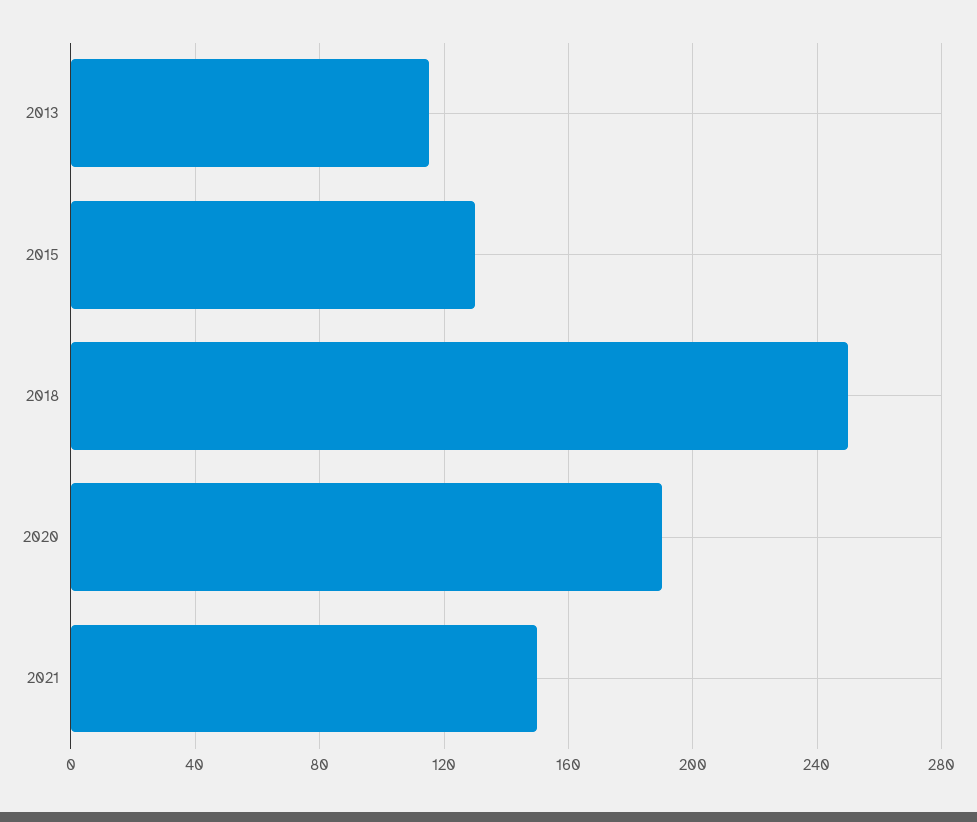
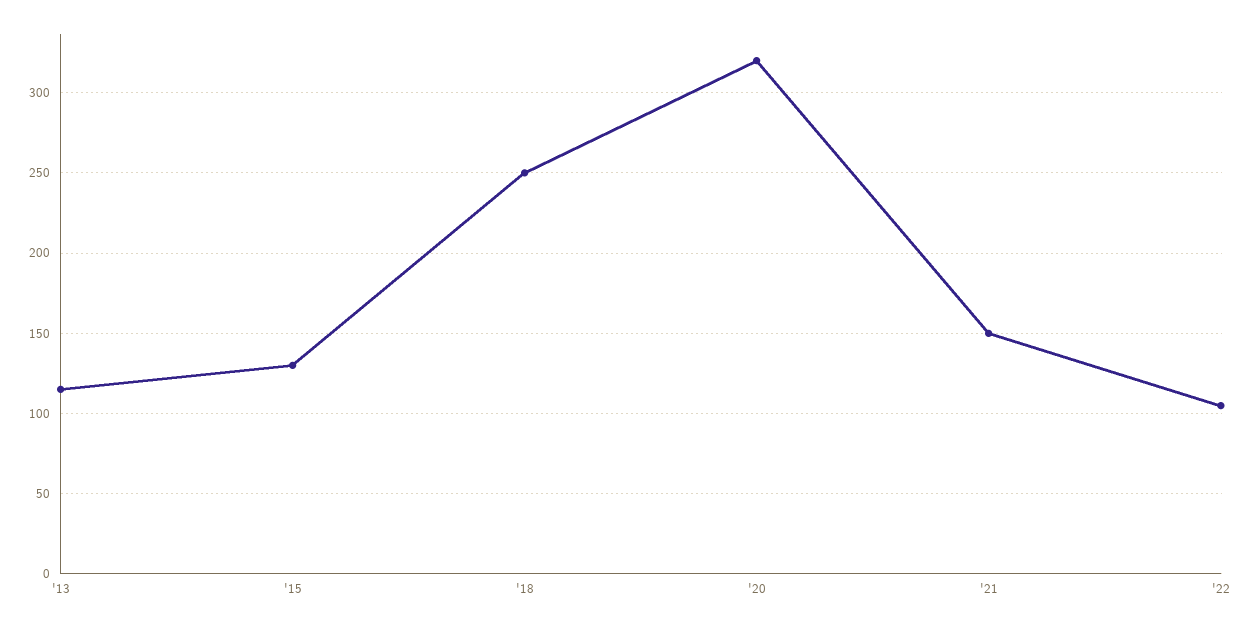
2020: 190 -> 320
'22: none -> 105

